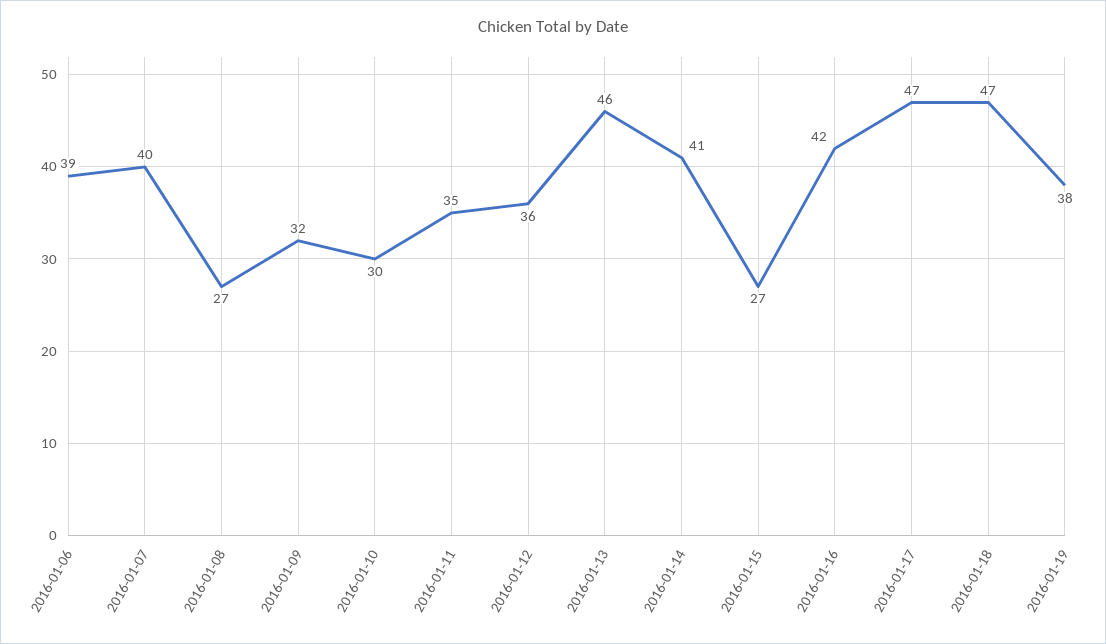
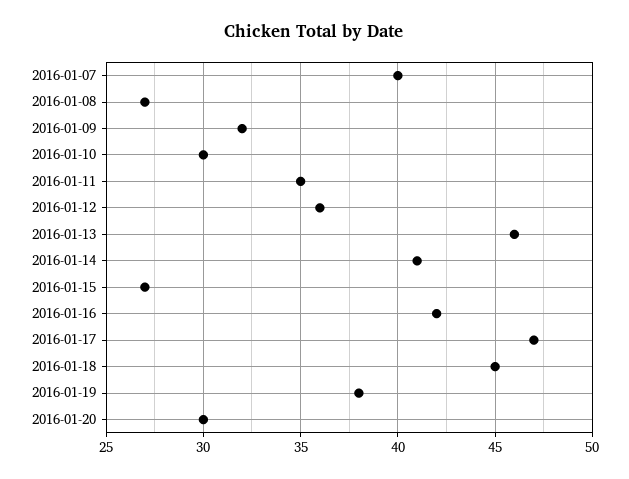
2016-01-06: 39 -> none
2016-01-18: 47 -> 45
2016-01-20: none -> 30

